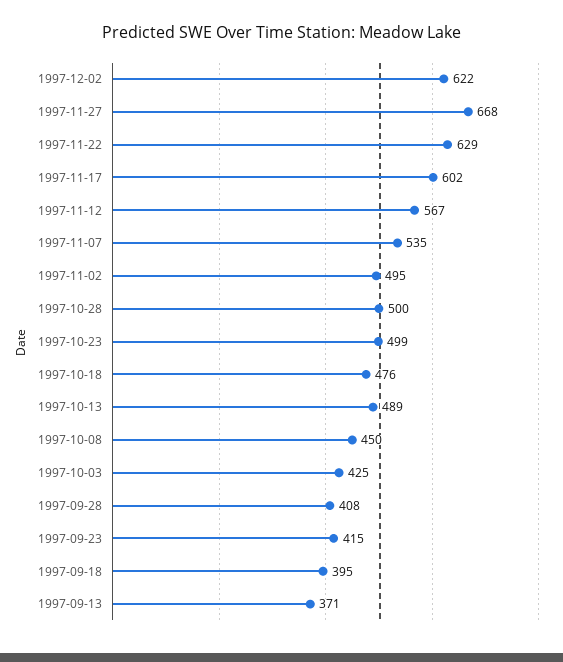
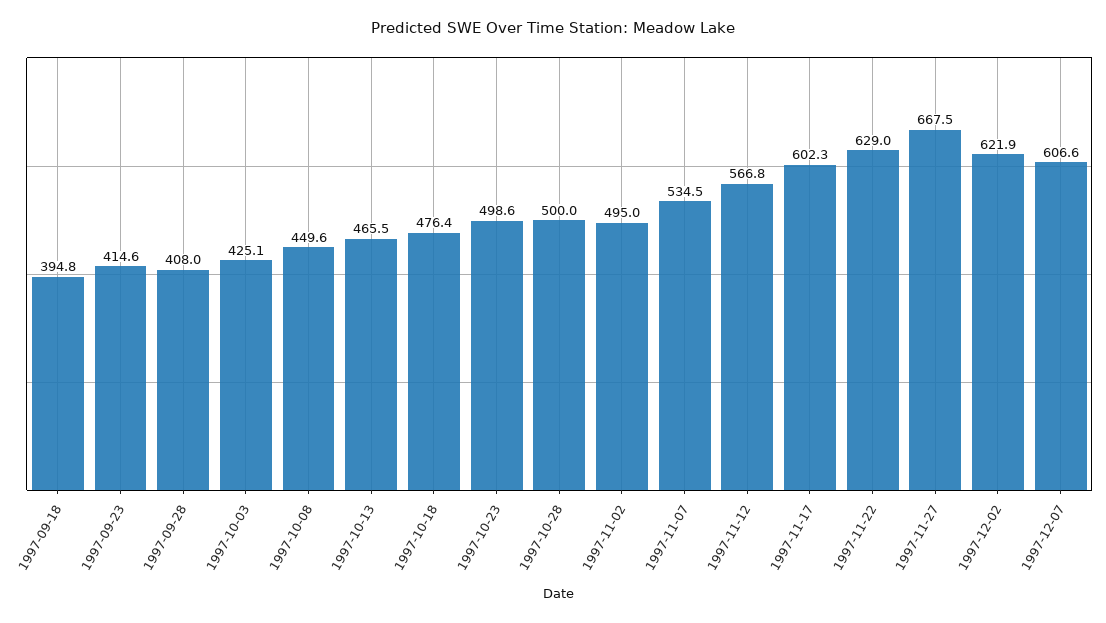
1997-10-13: 489 -> 465.5
1997-09-13: 371 -> none
1997-12-07: none -> 606.6

